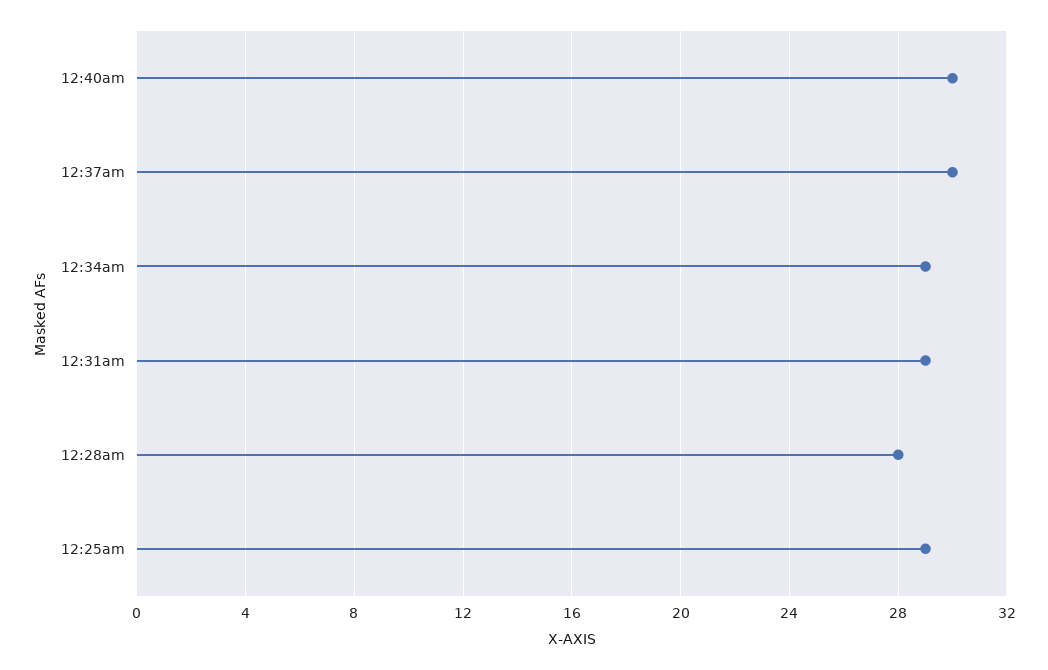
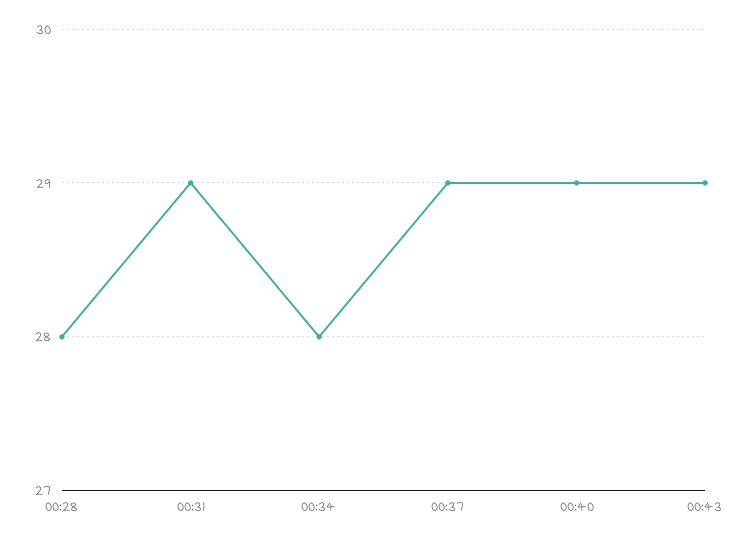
12:40am: 30 -> 29
12:37am: 30 -> 29
12:34am: 29 -> 28
12:25am: 29 -> none
00:43: none -> 29

